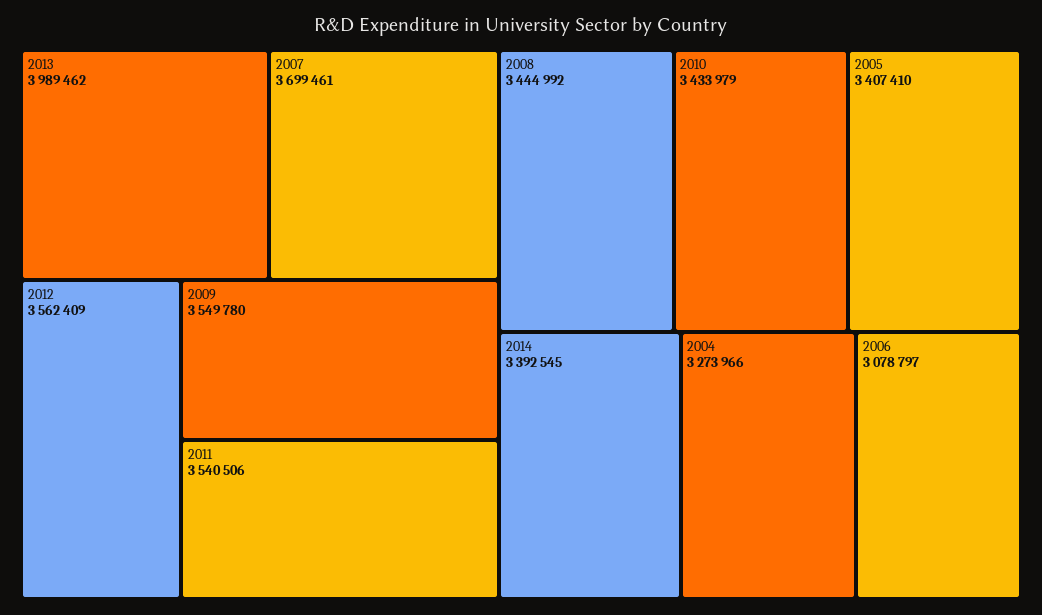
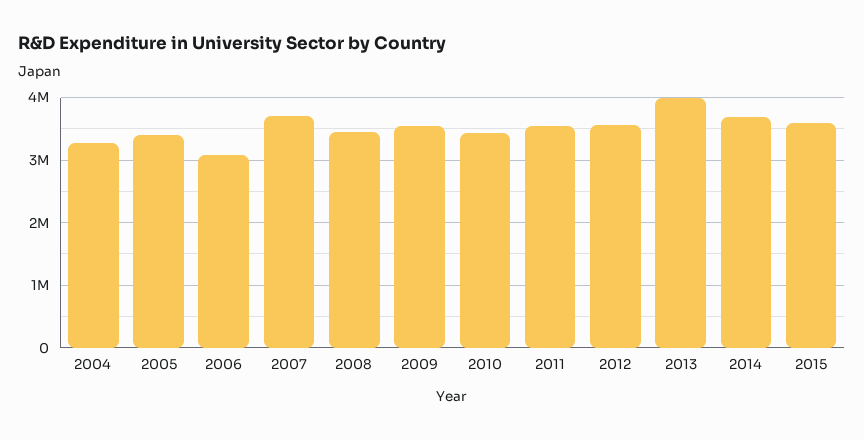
2014: 3392545 -> 3700000
2015: none -> 3600000

